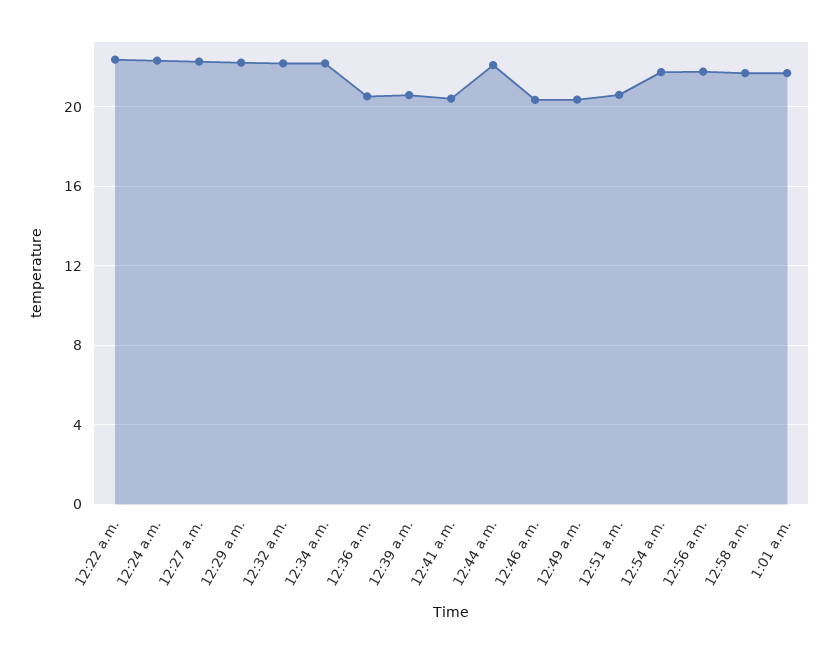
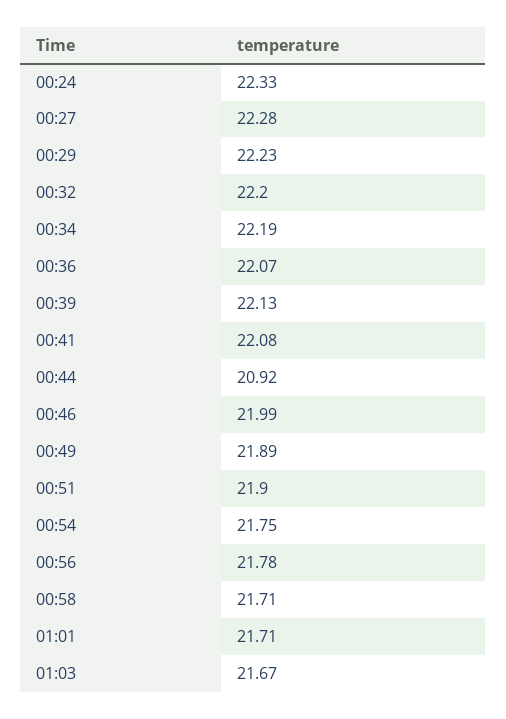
12:22 a.m.: 22.5 -> none
12:36 a.m.: 20.5 -> 22.07
12:39 a.m.: 20.5 -> 22.13
12:41 a.m.: 20.5 -> 22.08
12:44 a.m.: 22 -> 20.92
12:46 a.m.: 20.5 -> 21.99
12:49 a.m.: 20.5 -> 21.89
12:51 a.m.: 20.5 -> 21.9
01:03: none -> 21.67

